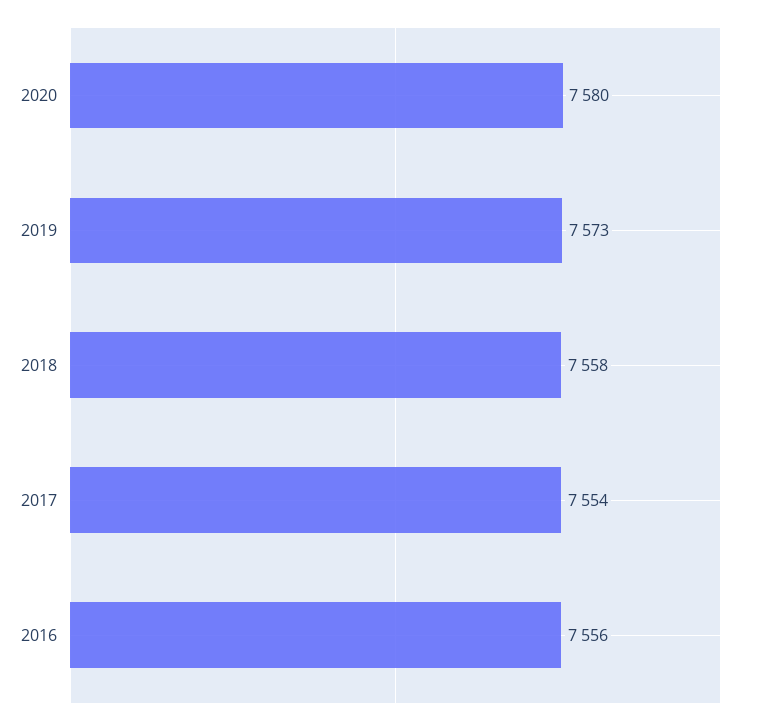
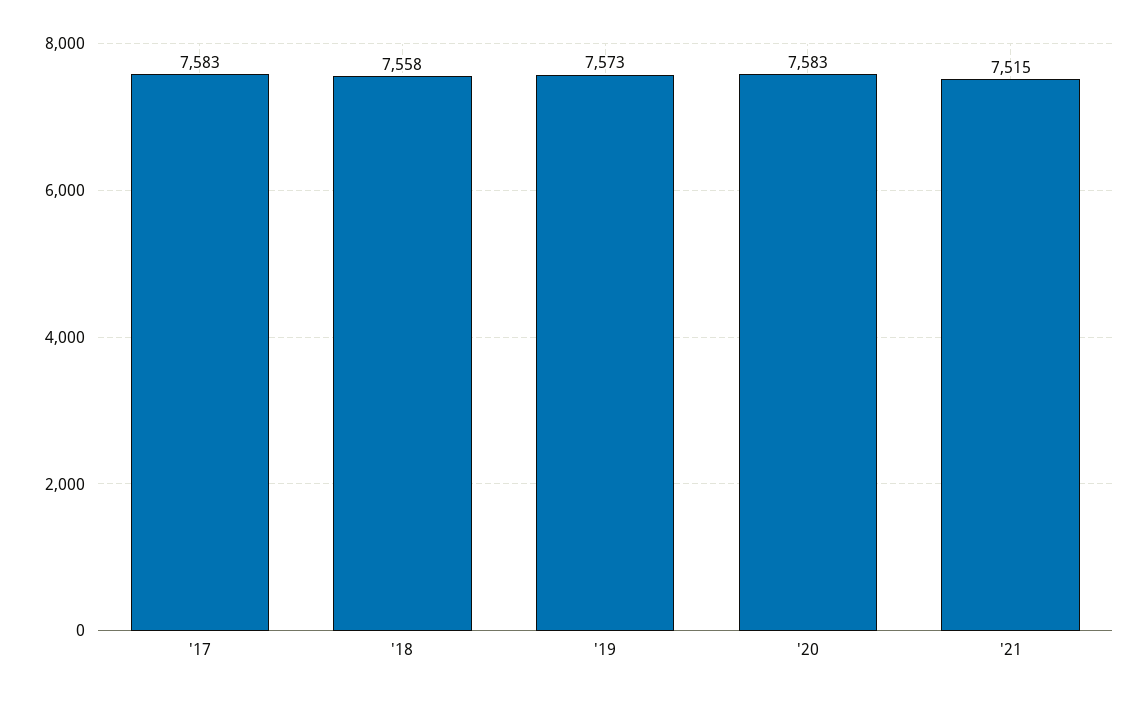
2020: 7580 -> 7583
2017: 7554 -> 7583
2016: 7556 -> none
'21: none -> 7515

